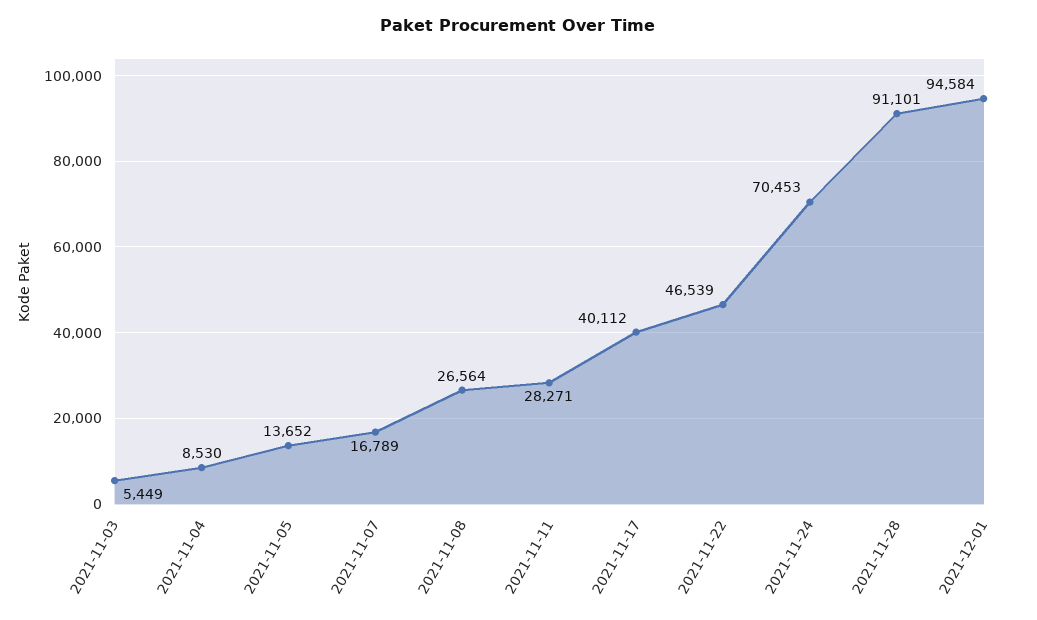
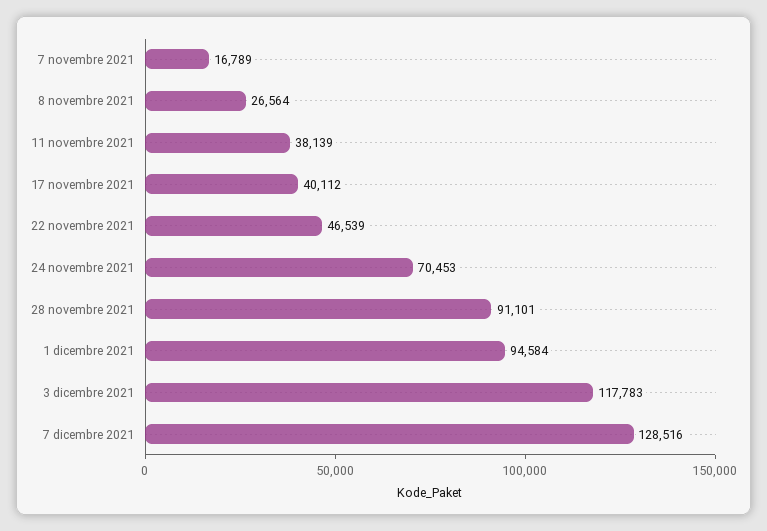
2021-11-03: 5449 -> none
2021-11-04: 8530 -> none
2021-11-05: 13652 -> none
2021-11-11: 28271 -> 38139
3 dicembre 2021: none -> 117783
7 dicembre 2021: none -> 128516

